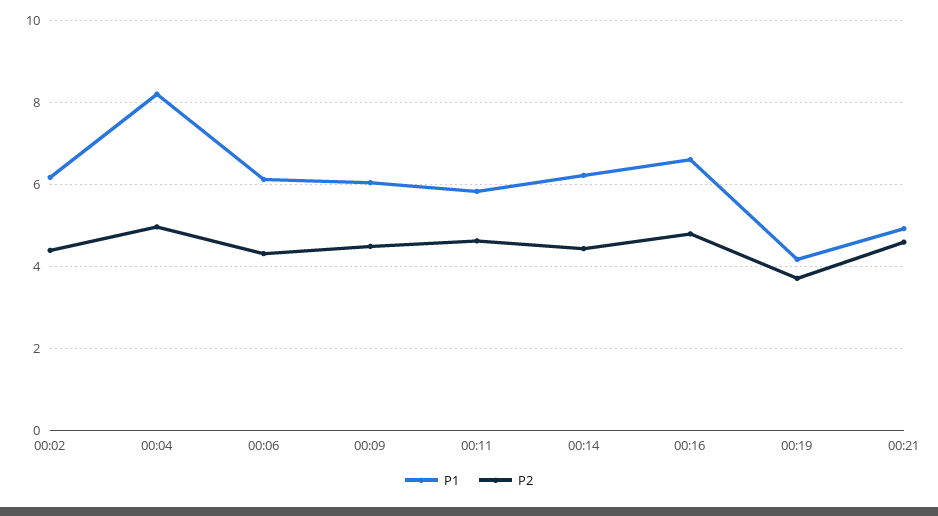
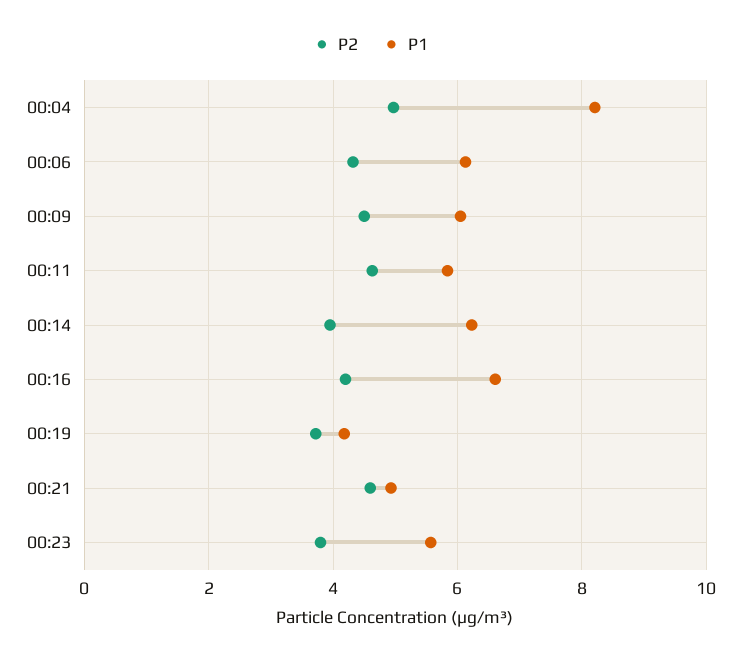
P1, 00:02: 6.2 -> none
P2, 00:02: 4.4 -> none
P2, 00:14: 4.4 -> 4
P2, 00:16: 4.8 -> 4.2
P2, 00:23: none -> 3.8
P1, 00:23: none -> 5.6

